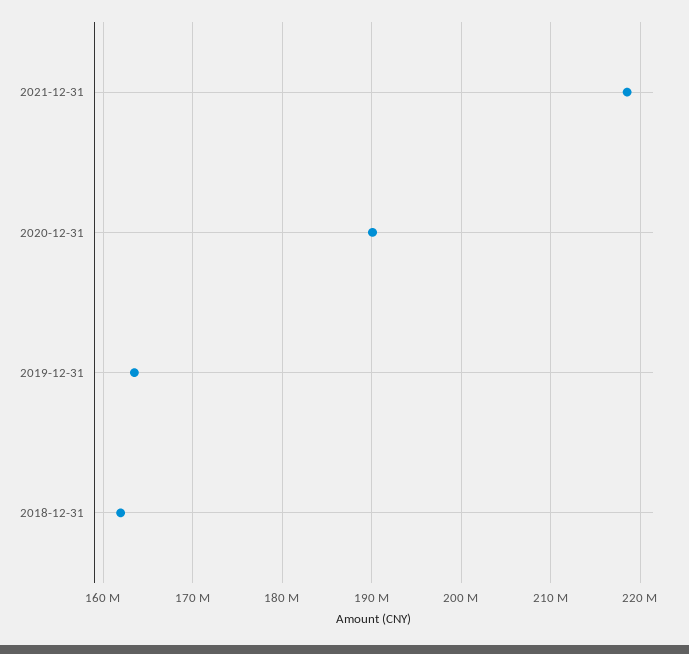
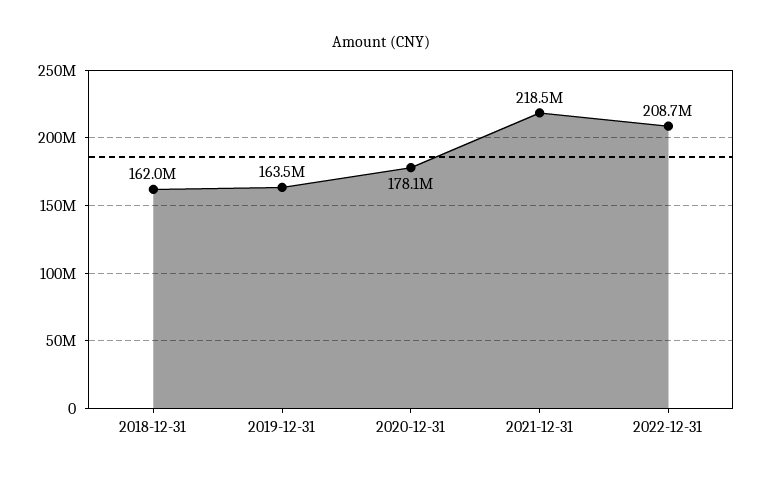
2020-12-31: 190000000 -> 178100000
2022-12-31: none -> 208700000

